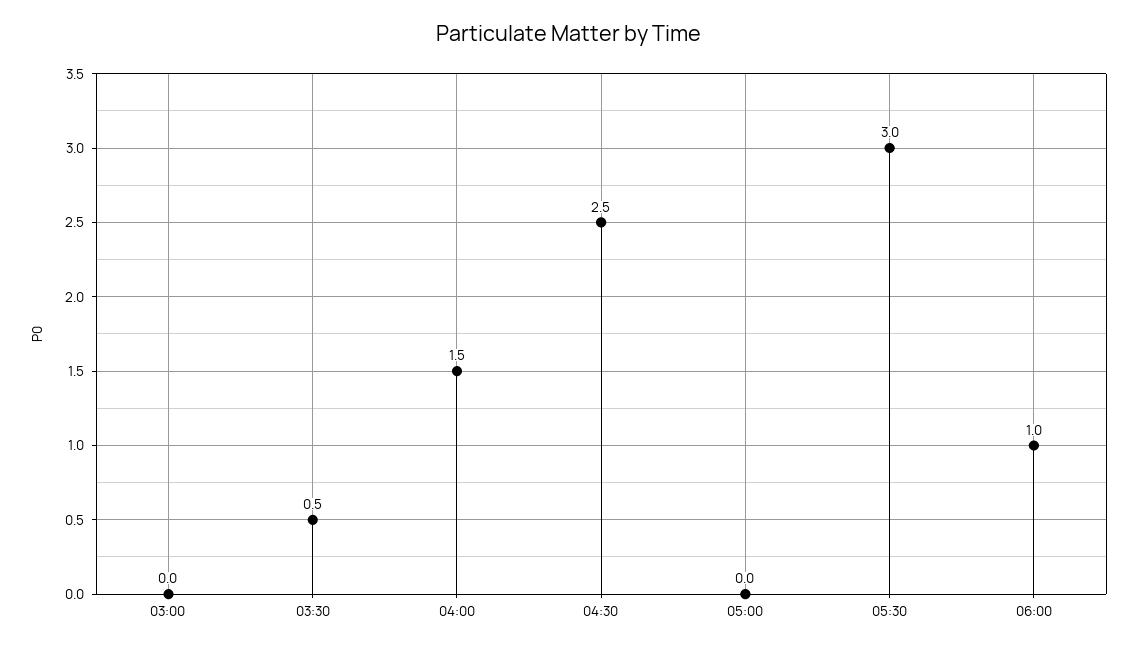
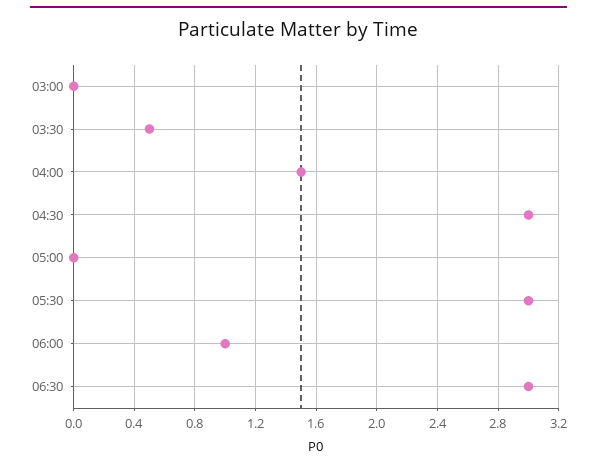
04:30: 2.5 -> 3
06:30: none -> 3

